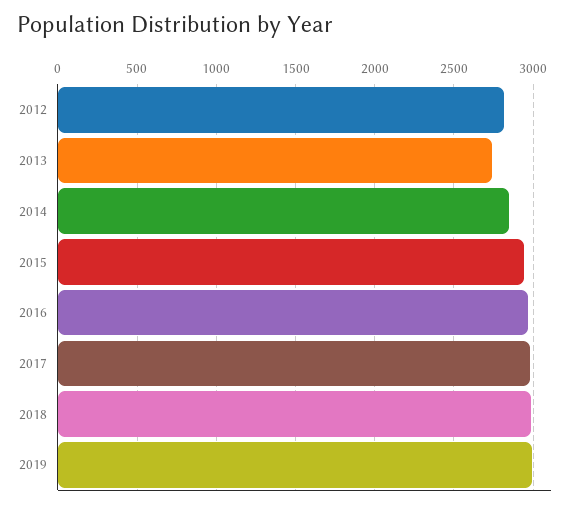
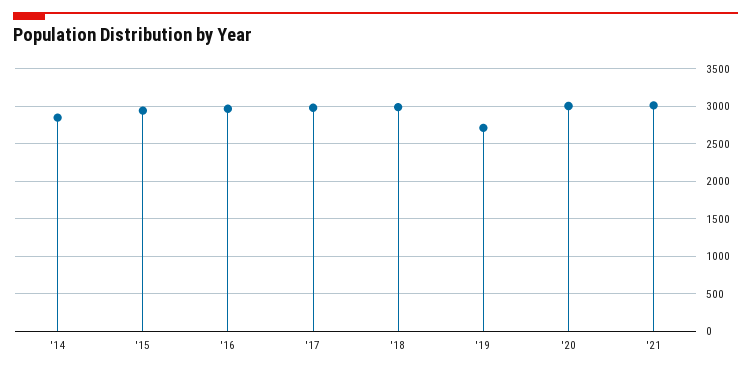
2012: 2800 -> none
2013: 2750 -> none
2019: 3000 -> 2700
'20: none -> 3000
'21: none -> 3000

